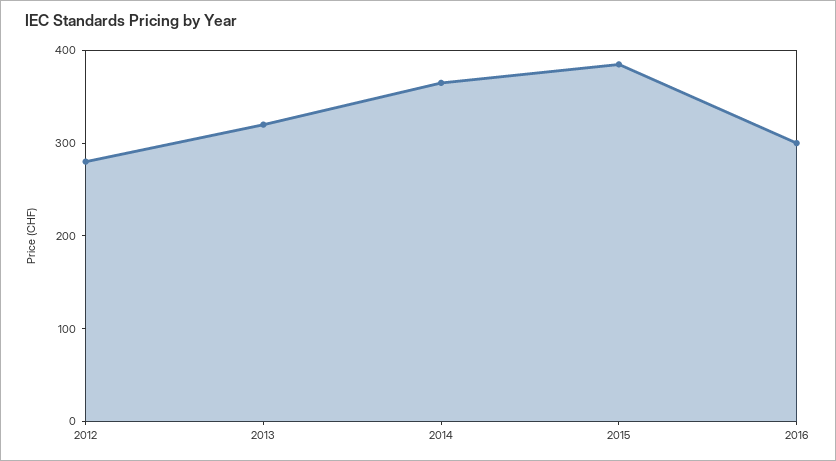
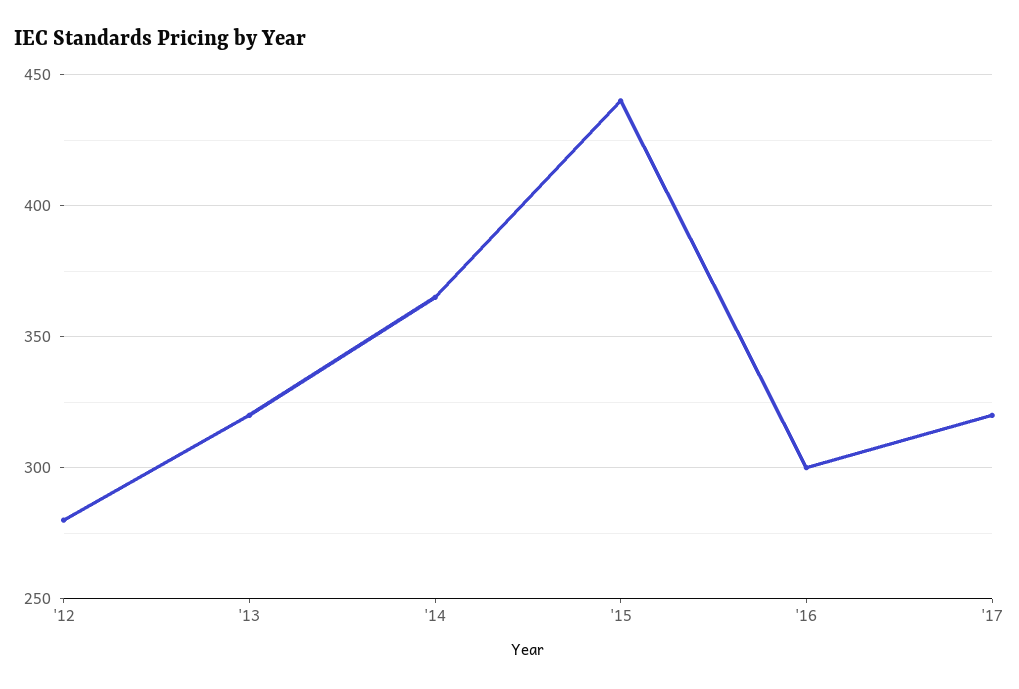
2015: 380 -> 440
'17: none -> 320

